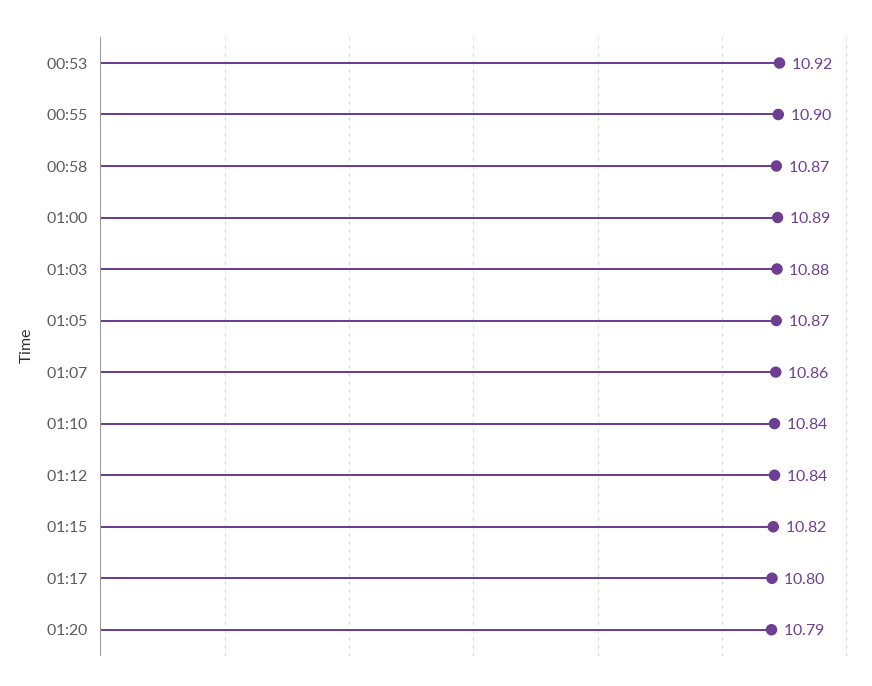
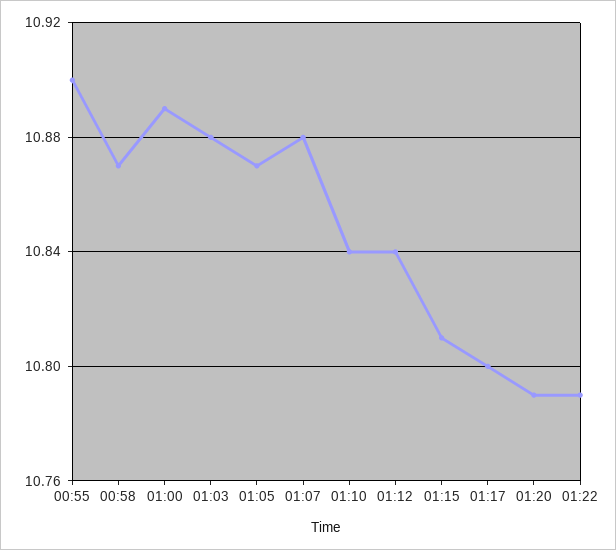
00:53: 10.92 -> none
01:07: 10.86 -> 10.88
01:15: 10.82 -> 10.81
01:22: none -> 10.79

